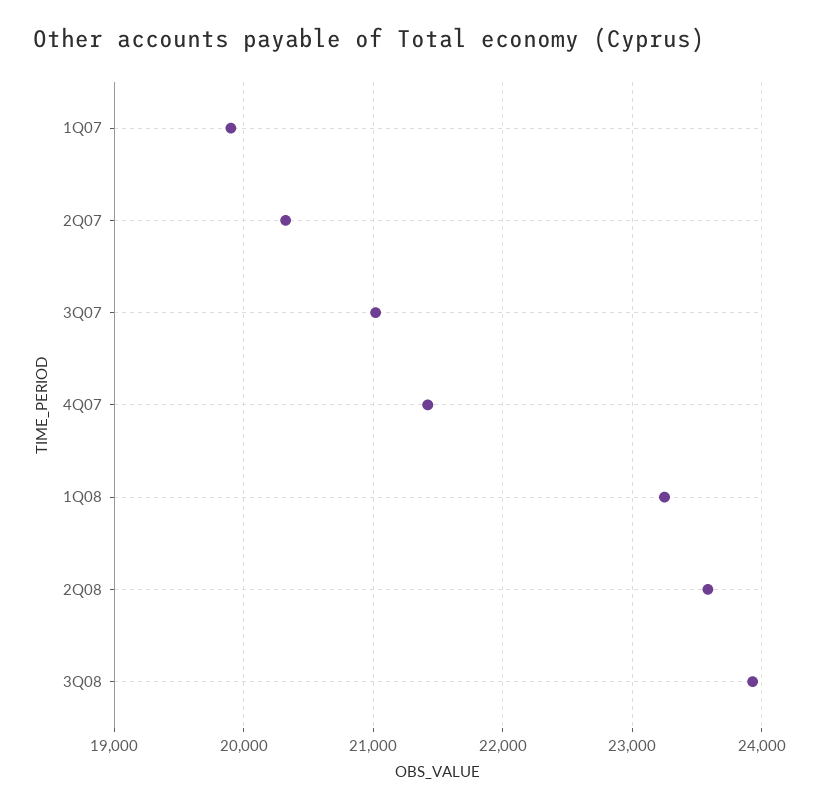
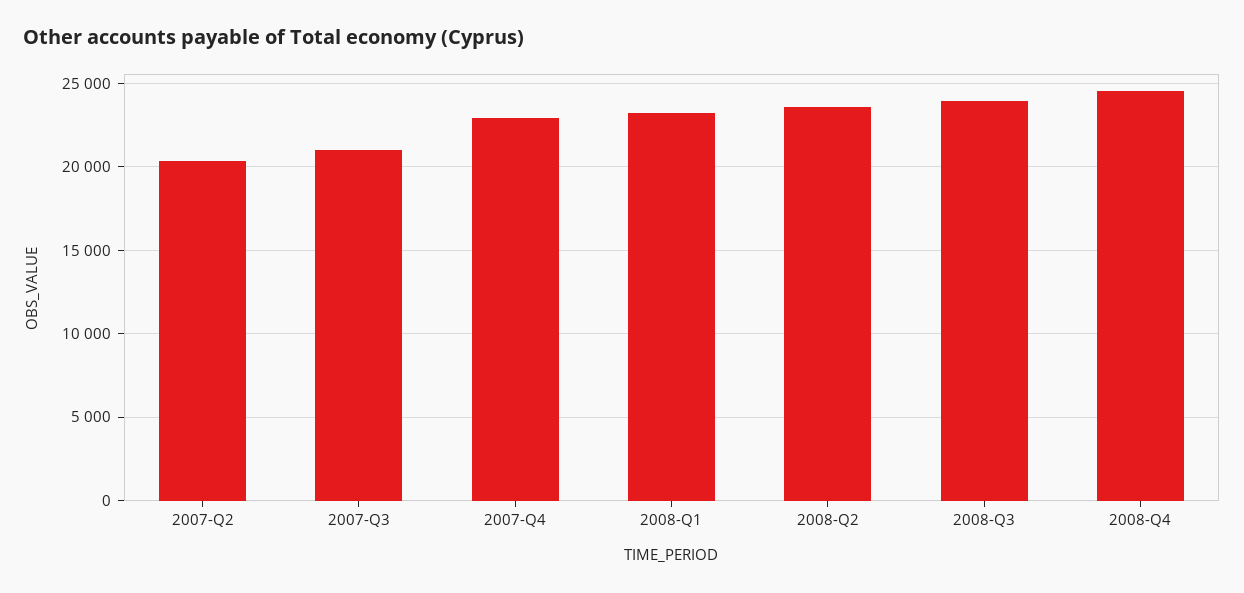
1Q07: 19900 -> none
4Q07: 21400 -> 23000
2008-Q4: none -> 24500

